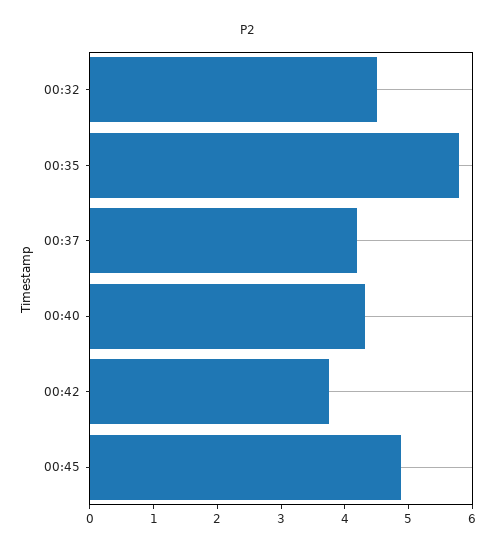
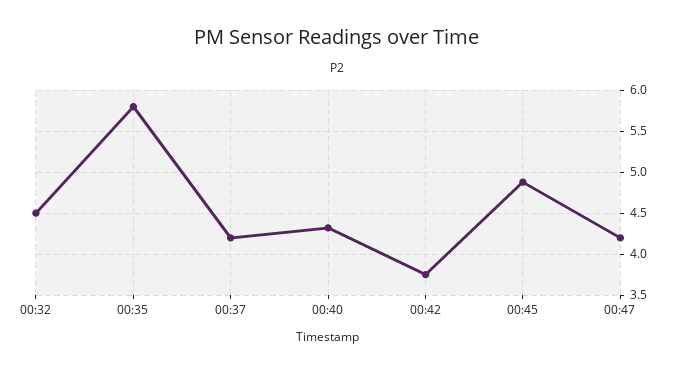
00:47: none -> 4.2

